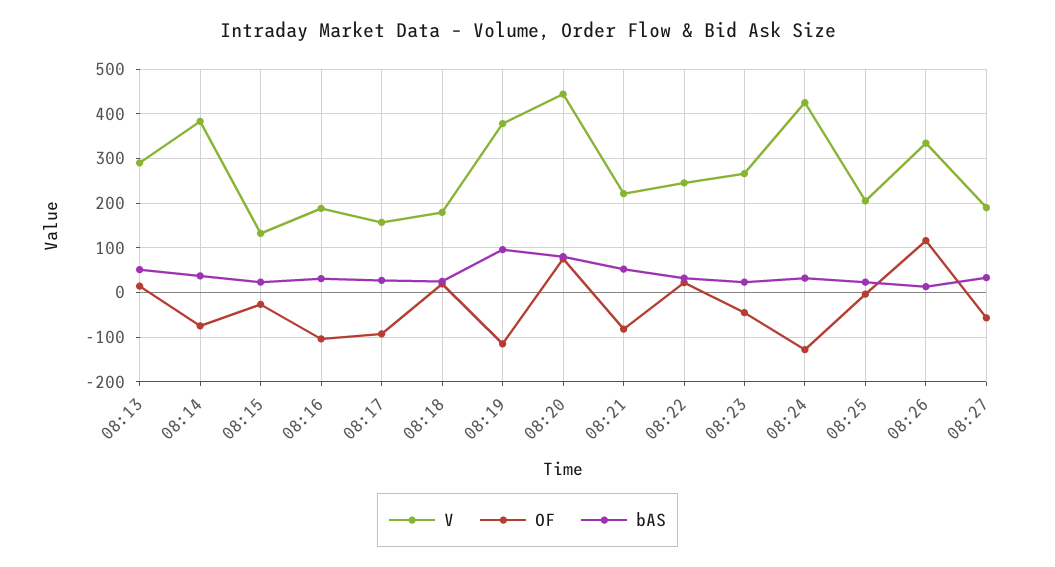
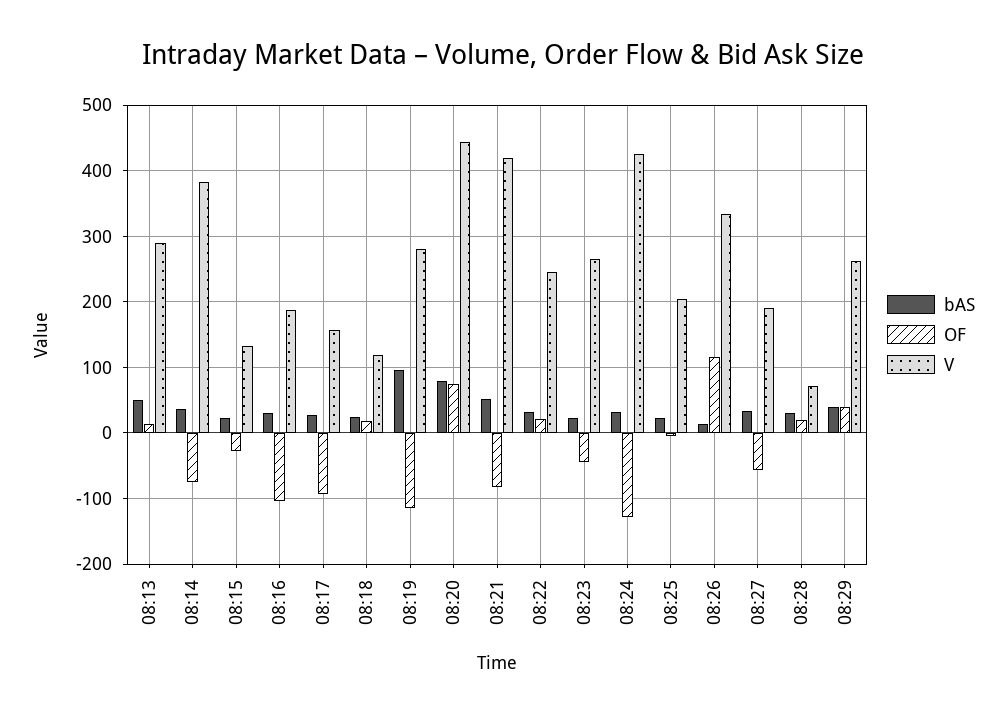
V, 08:18: 180 -> 120
V, 08:19: 380 -> 280
V, 08:21: 220 -> 420
bAS, 08:28: none -> 30
OF, 08:28: none -> 20
V, 08:28: none -> 70
bAS, 08:29: none -> 40
OF, 08:29: none -> 40
V, 08:29: none -> 260

